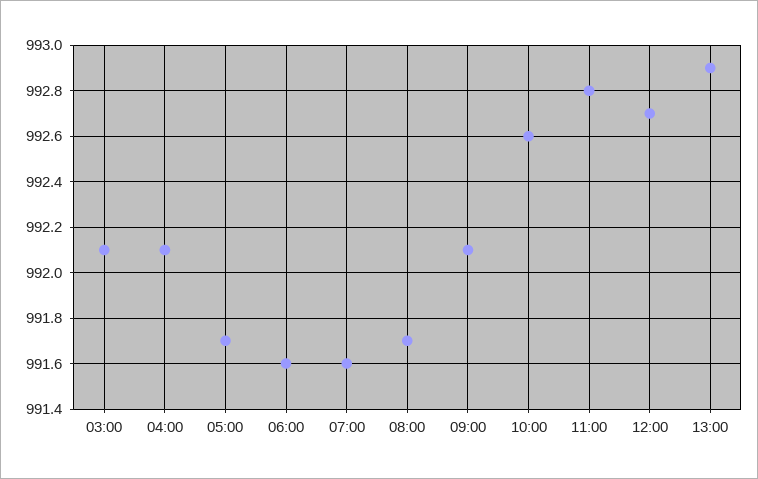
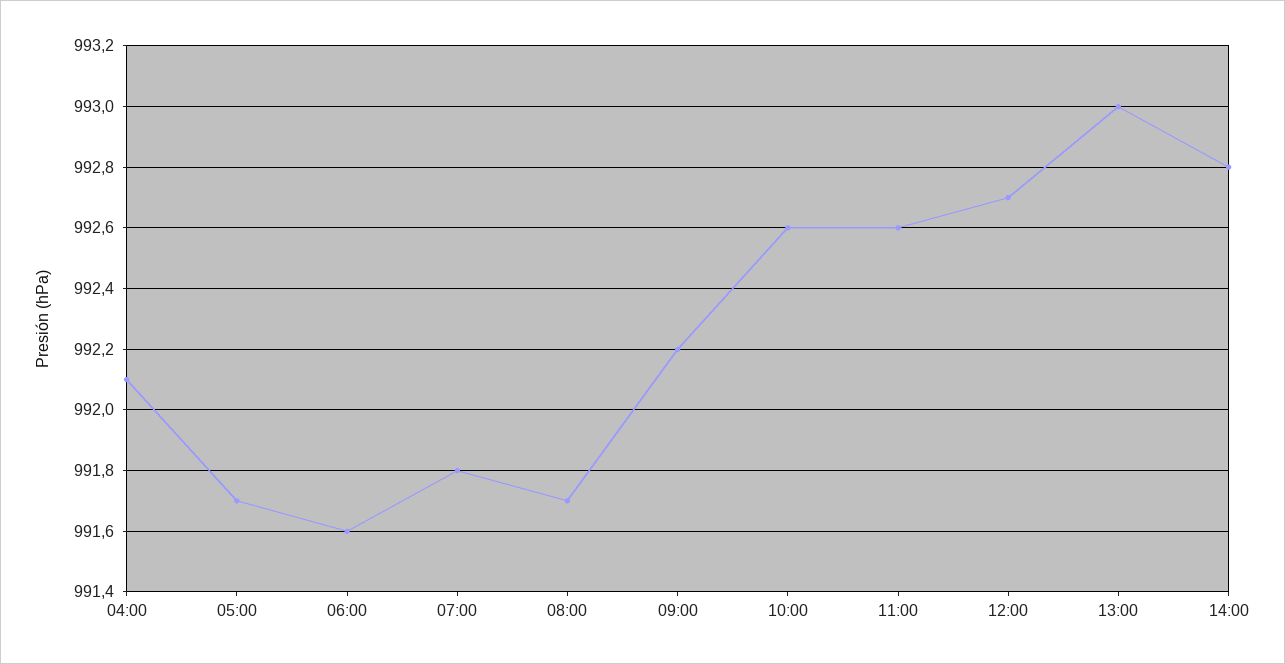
03:00: 992.1 -> none
07:00: 991.6 -> 991.8
09:00: 992.1 -> 992.2
11:00: 992.8 -> 992.6
13:00: 992.9 -> 993
14:00: none -> 992.8

